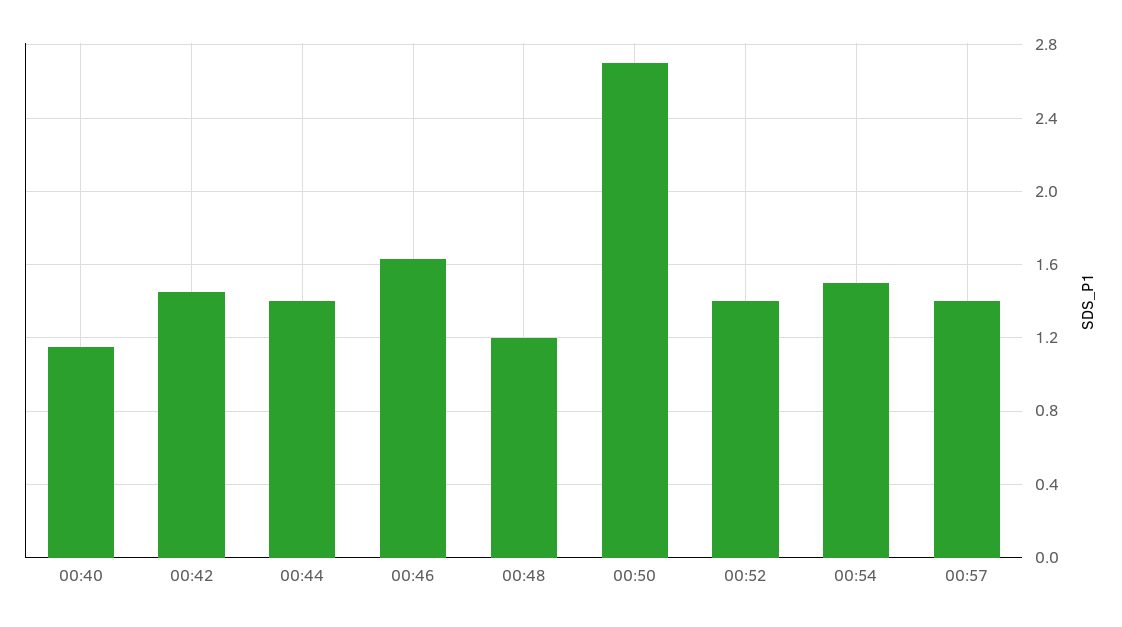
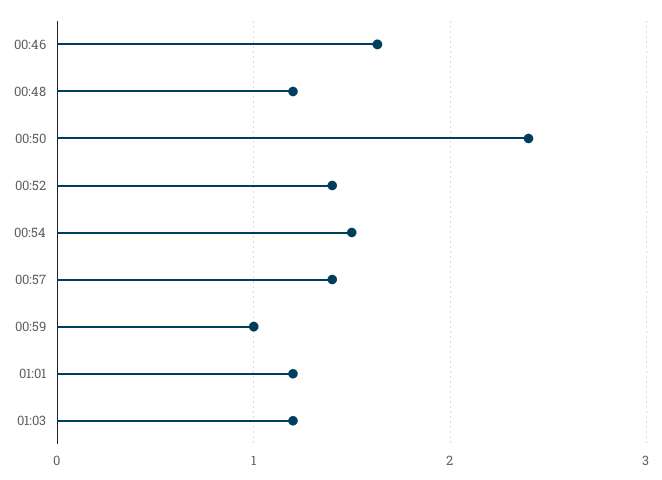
00:40: 1.15 -> none
00:42: 1.45 -> none
00:44: 1.4 -> none
00:50: 2.7 -> 2.4
00:59: none -> 1
01:01: none -> 1.2
01:03: none -> 1.2

